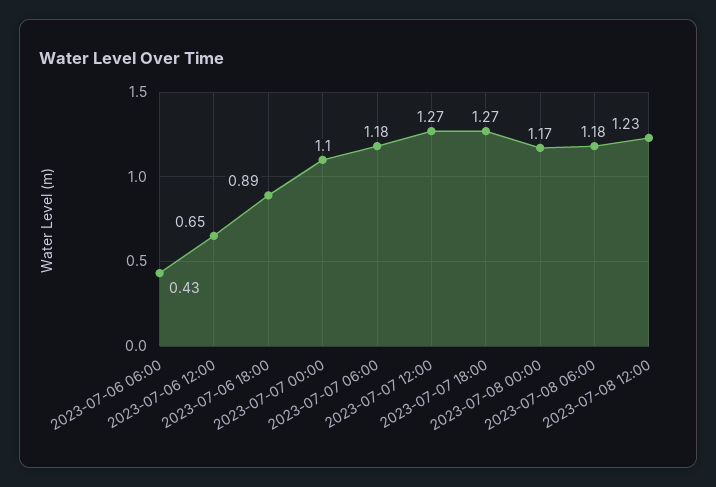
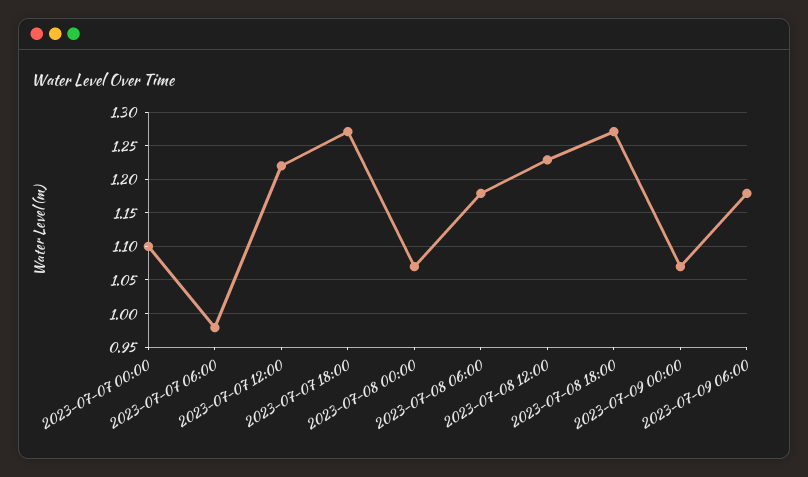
2023-07-06 06:00: 0.43 -> none
2023-07-06 12:00: 0.65 -> none
2023-07-06 18:00: 0.89 -> none
2023-07-07 06:00: 1.18 -> 0.98
2023-07-07 12:00: 1.27 -> 1.22
2023-07-08 00:00: 1.17 -> 1.07
2023-07-08 18:00: none -> 1.27
2023-07-09 00:00: none -> 1.07
2023-07-09 06:00: none -> 1.18

